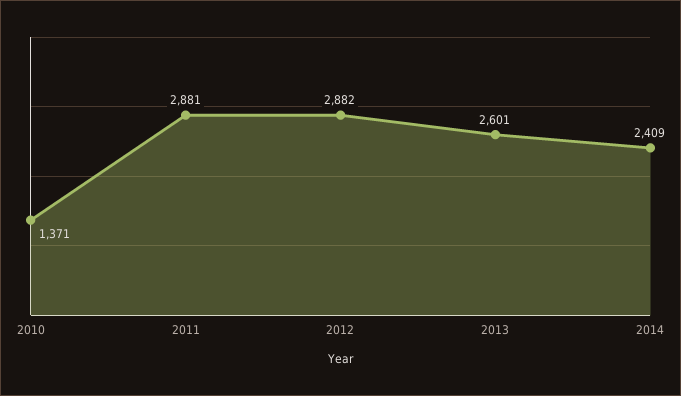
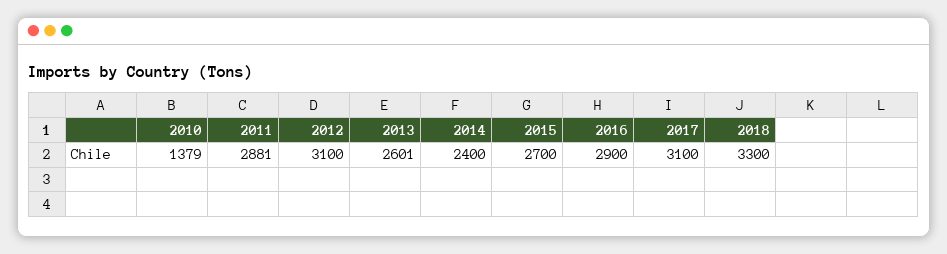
2010: 1371 -> 1379
2012: 2882 -> 3100
2014: 2409 -> 2400
2015: none -> 2700
2016: none -> 2900
2017: none -> 3100
2018: none -> 3300

